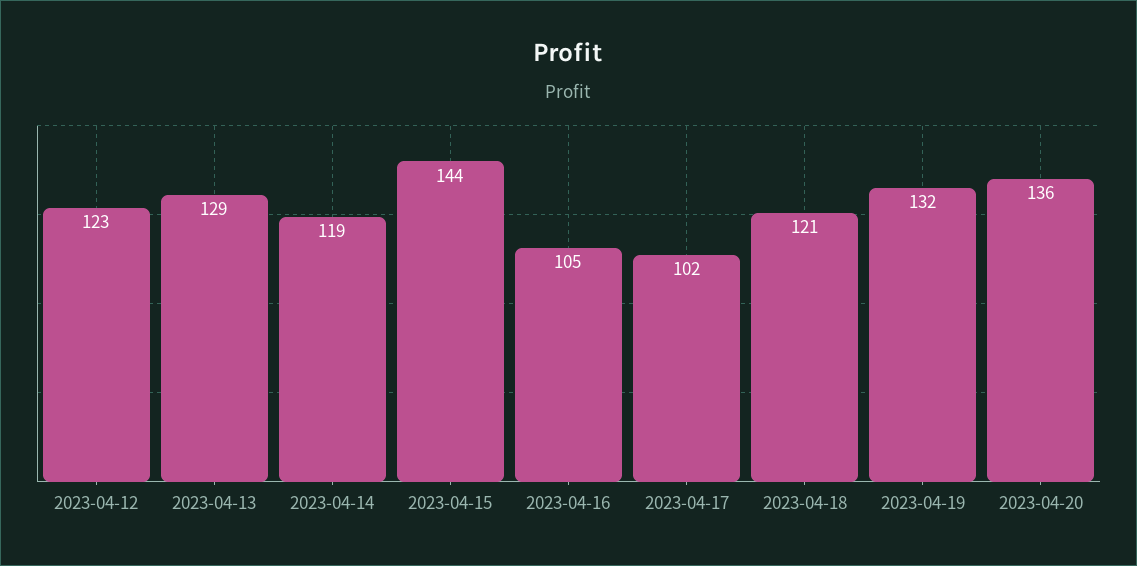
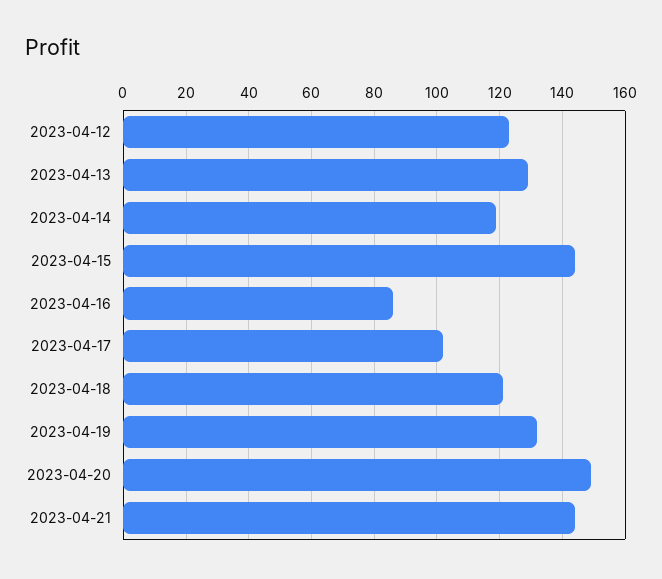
2023-04-16: 105 -> 85
2023-04-20: 136 -> 150
2023-04-21: none -> 145

